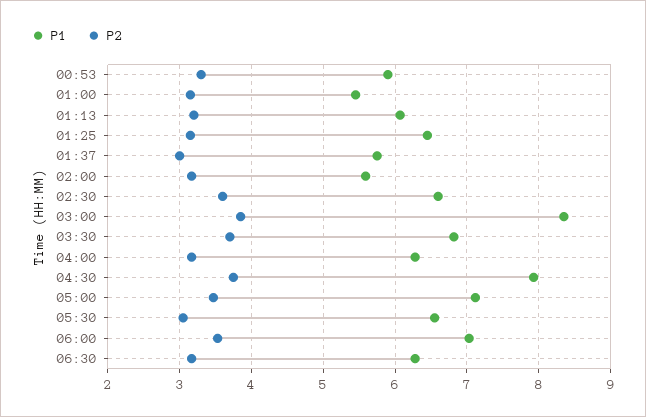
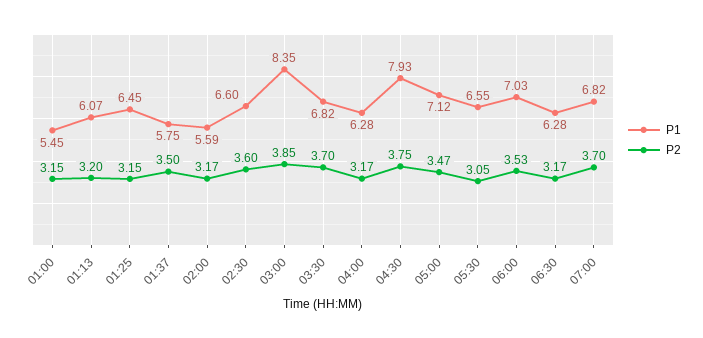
P1, 00:53: 5.9 -> none
P2, 00:53: 3.3 -> none
P2, 01:37: 3 -> 3.5
P1, 07:00: none -> 6.82
P2, 07:00: none -> 3.7

